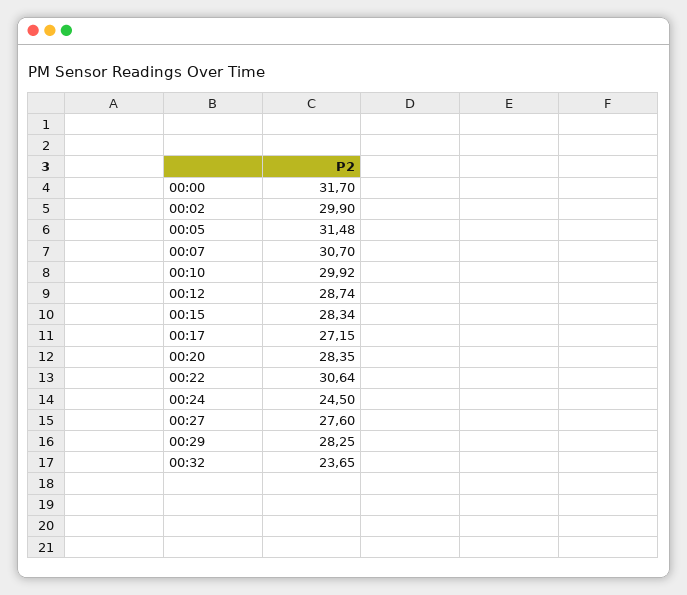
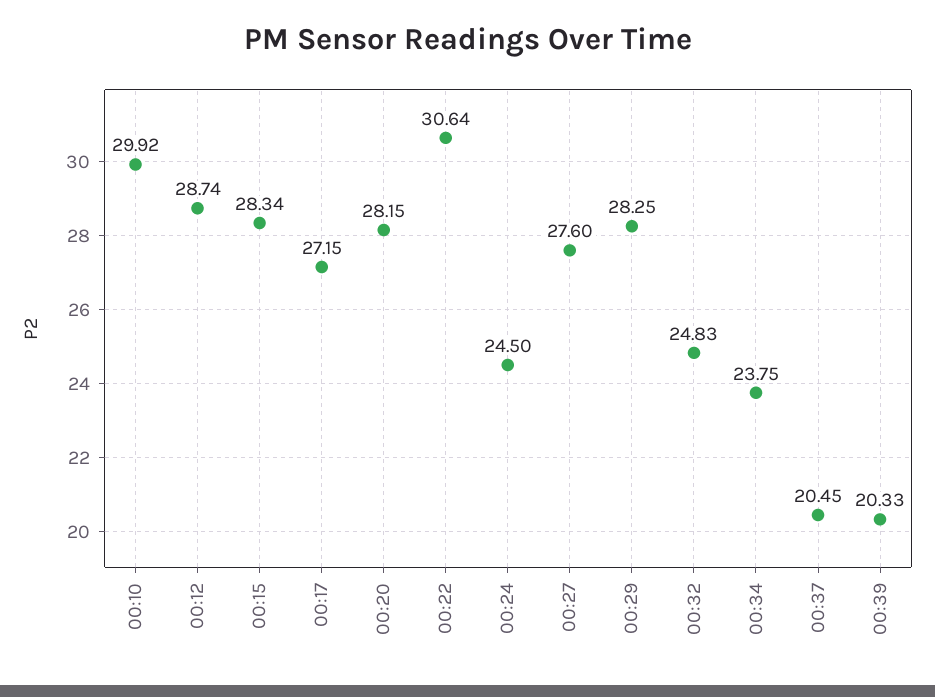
00:00: 31.7 -> none
00:02: 29.9 -> none
00:05: 31.48 -> none
00:07: 30.7 -> none
00:20: 28.35 -> 28.15
00:32: 23.65 -> 24.83
00:34: none -> 23.75
00:37: none -> 20.45
00:39: none -> 20.33

